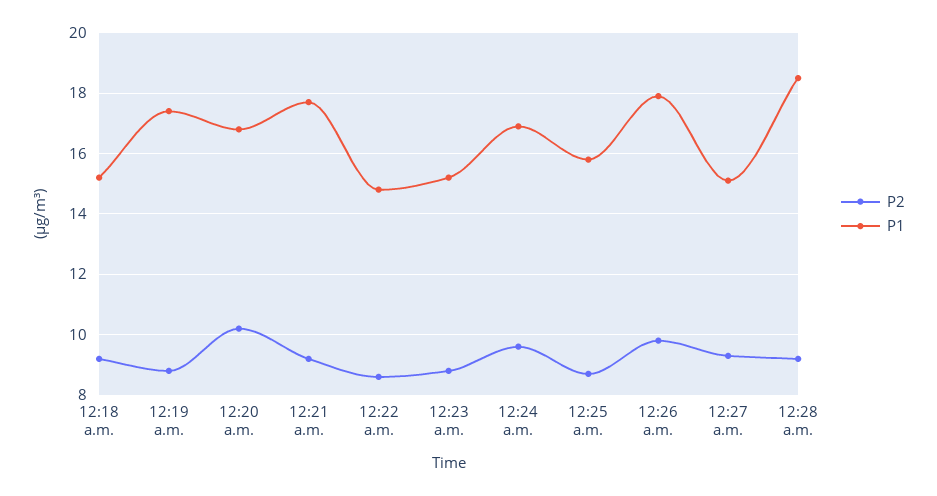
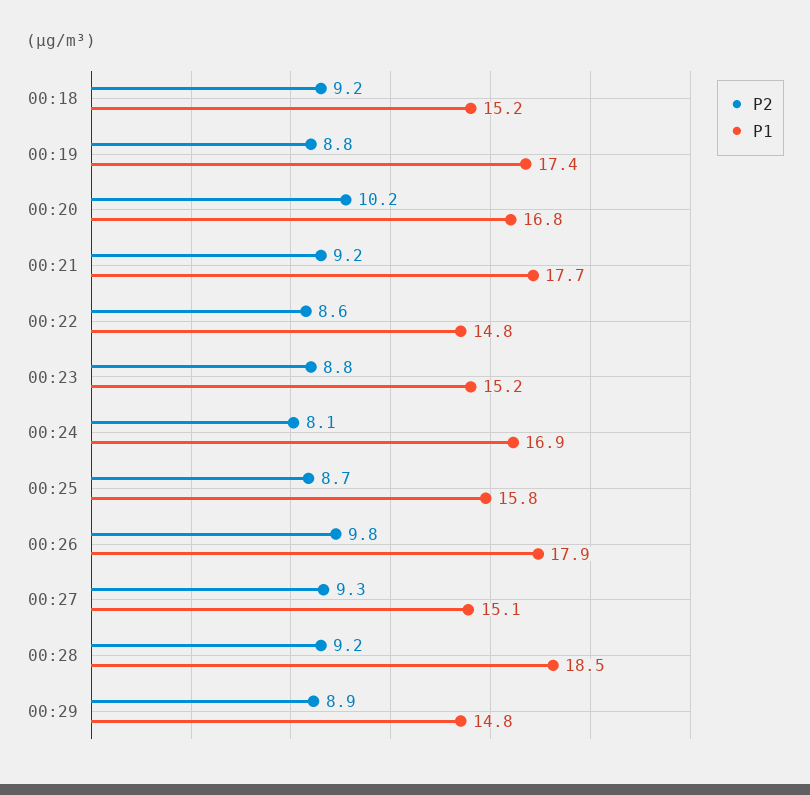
P2, 12:24 a.m.: 9.5 -> 8.1
P2, 00:29: none -> 8.9
P1, 00:29: none -> 14.8

